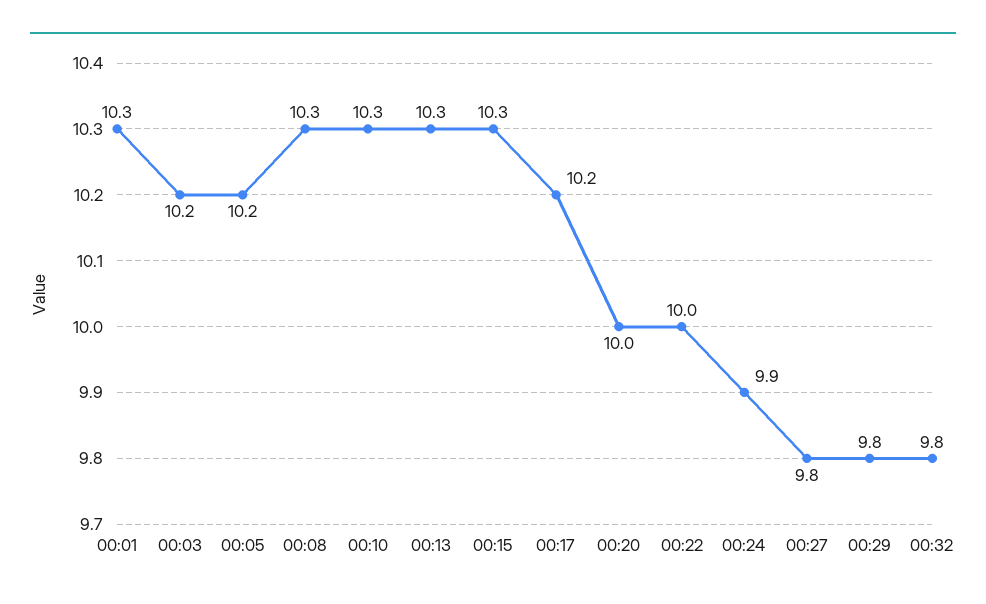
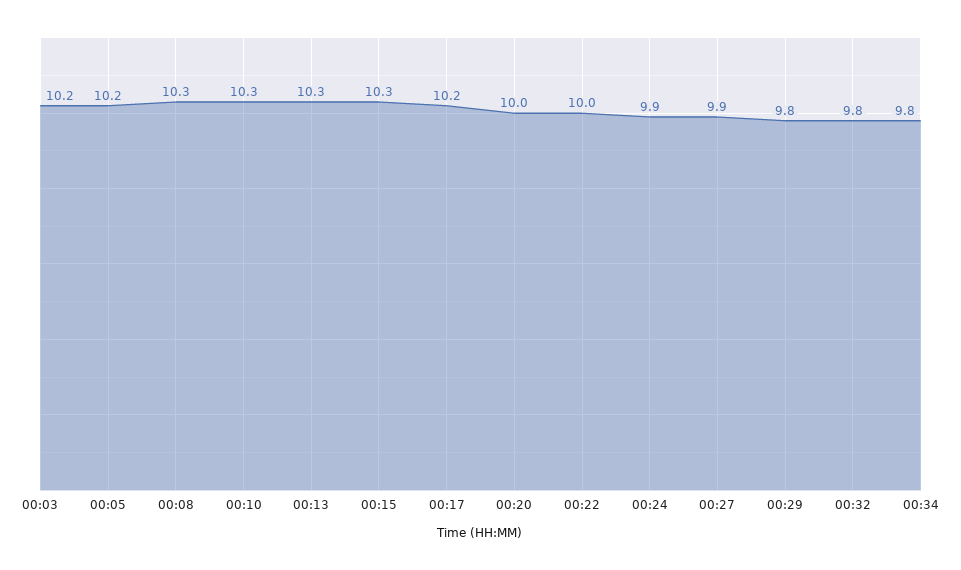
00:01: 10.3 -> none
00:27: 9.8 -> 9.9
00:34: none -> 9.8

